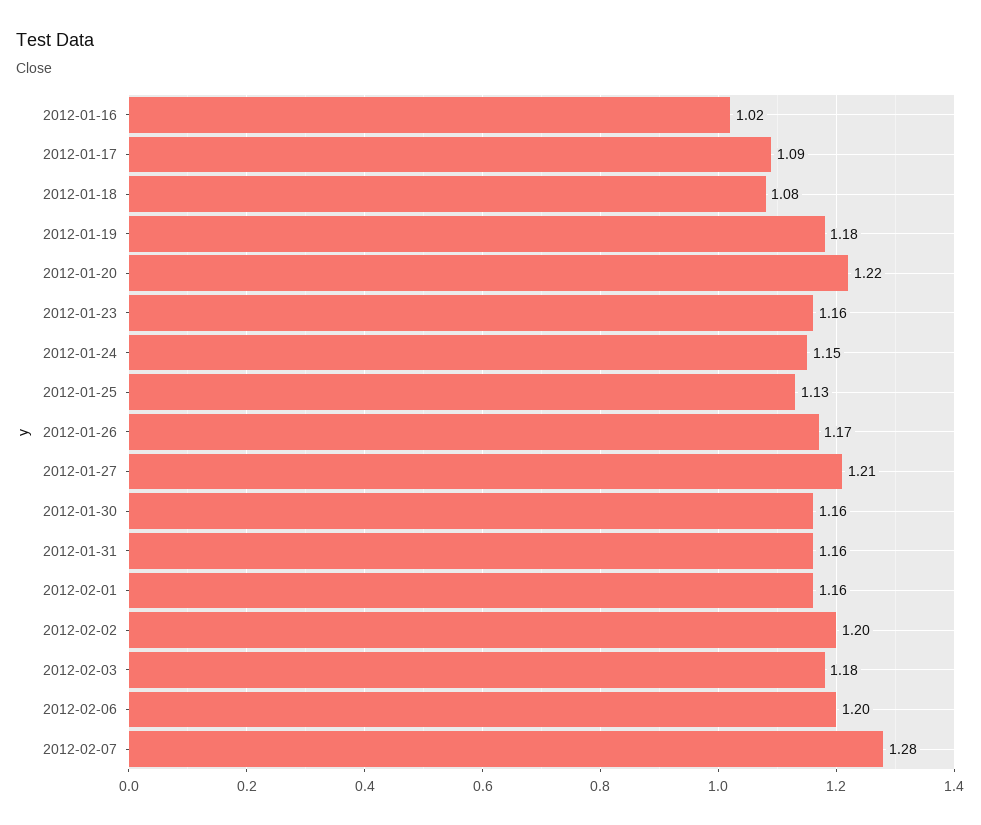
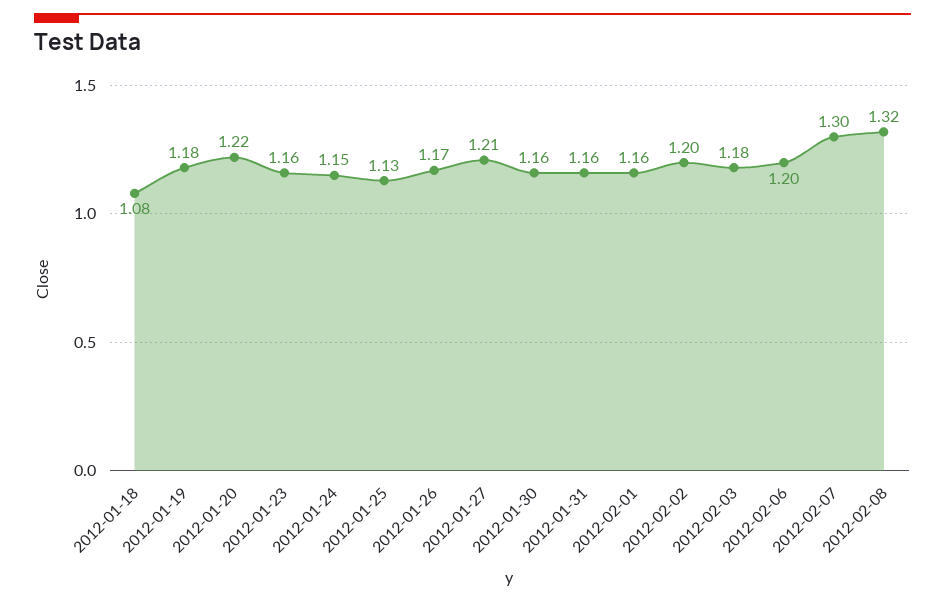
2012-01-16: 1.02 -> none
2012-01-17: 1.09 -> none
2012-02-07: 1.28 -> 1.3
2012-02-08: none -> 1.32

